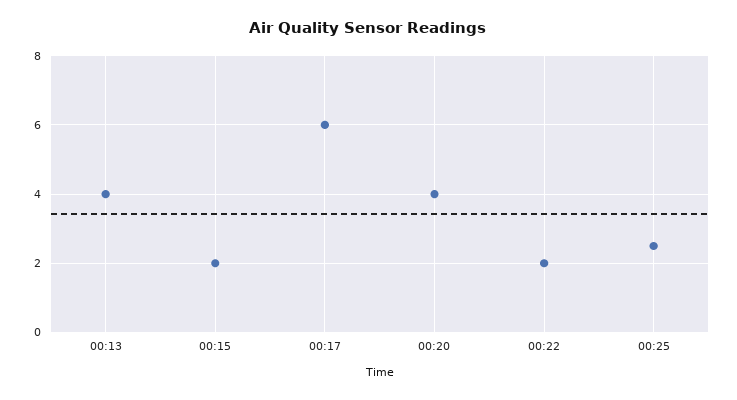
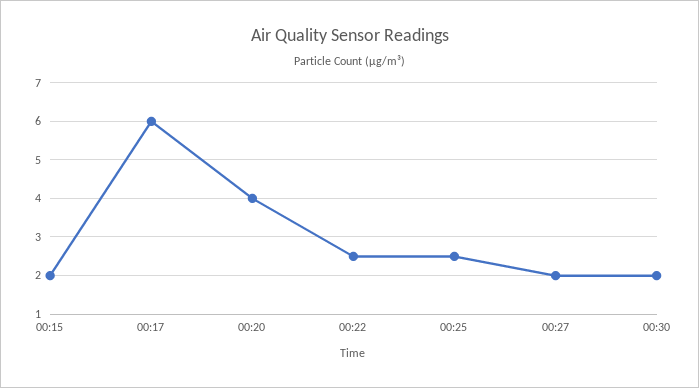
00:13: 4 -> none
00:22: 2 -> 2.5
00:27: none -> 2
00:30: none -> 2

